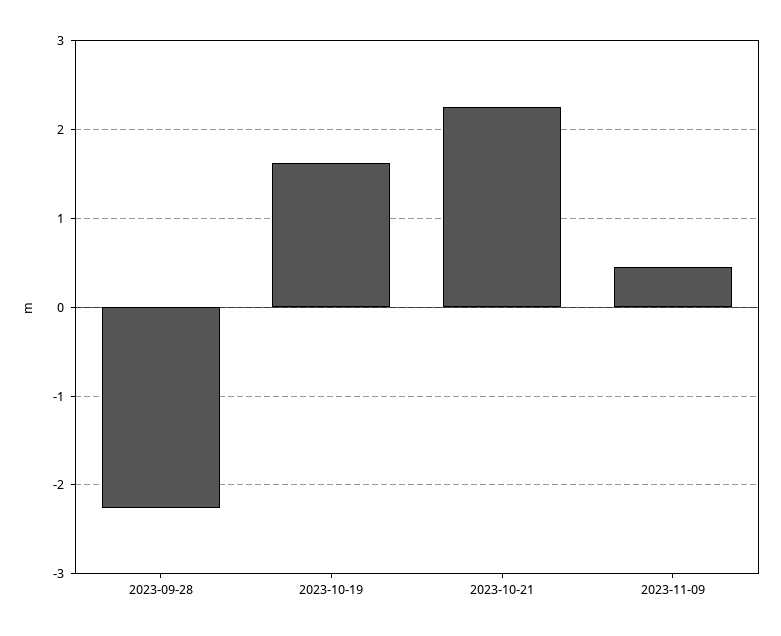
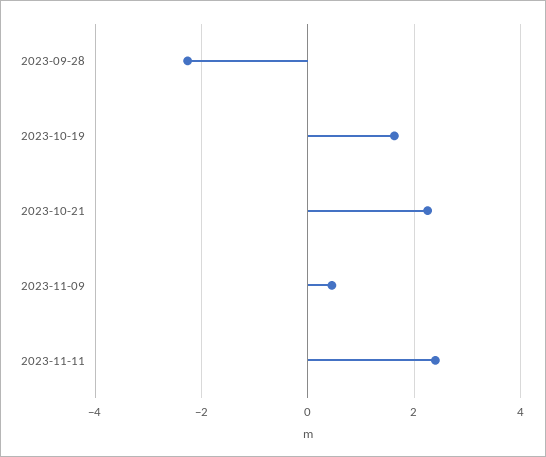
2023-11-11: none -> 2.4

